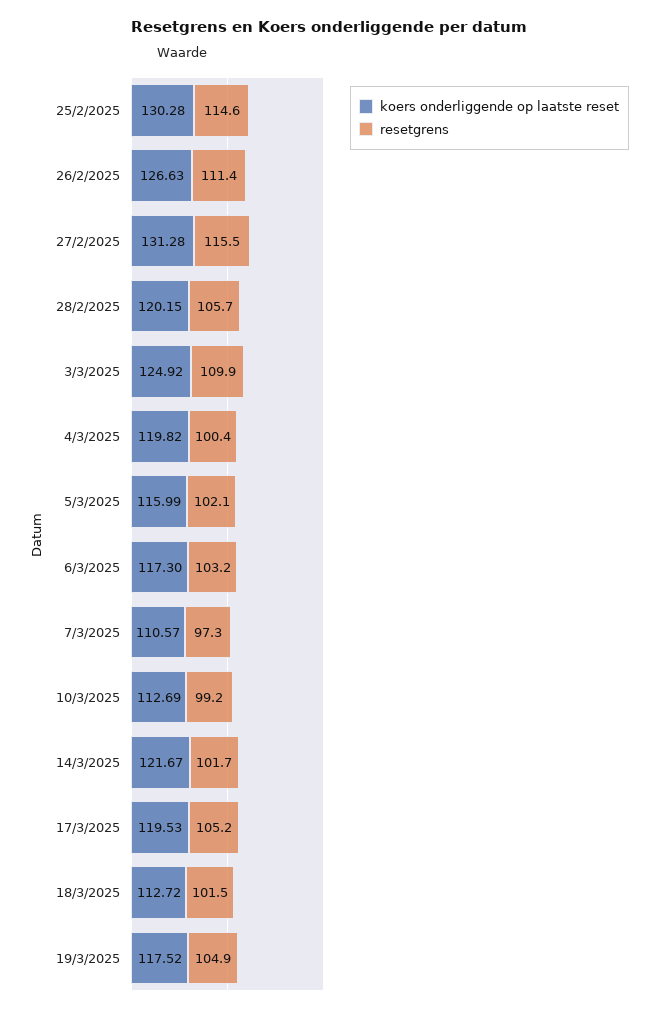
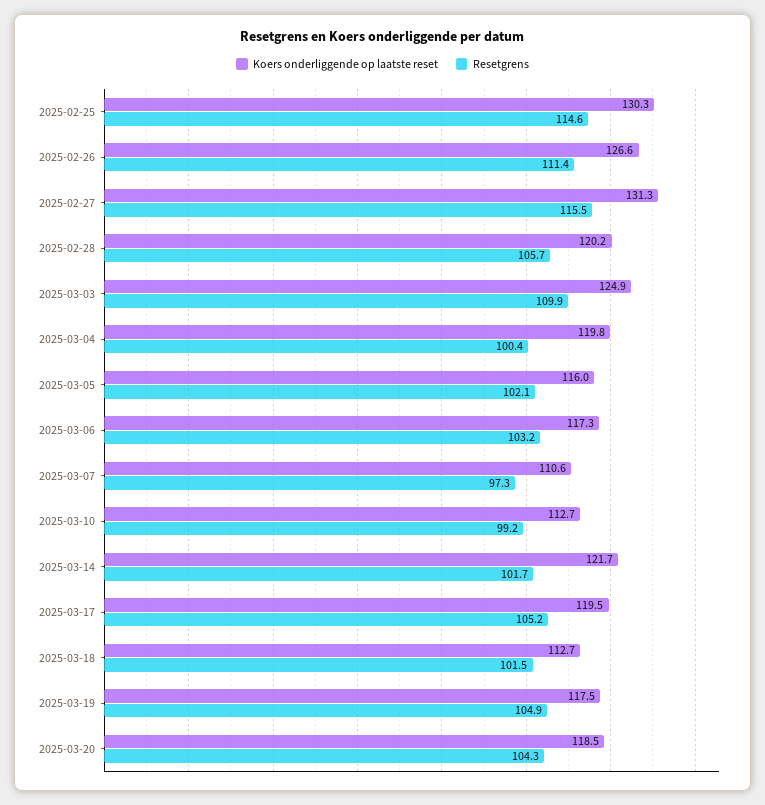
koers onderliggende op laatste reset, 2025-03-20: none -> 118.5
resetgrens, 2025-03-20: none -> 104.3

